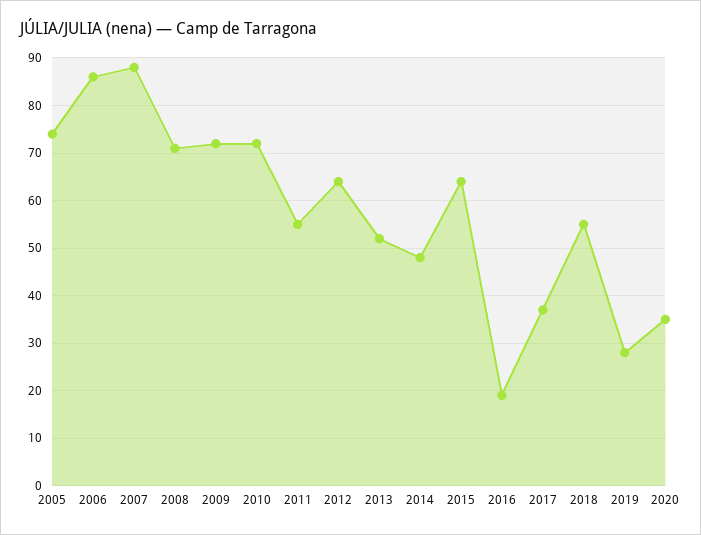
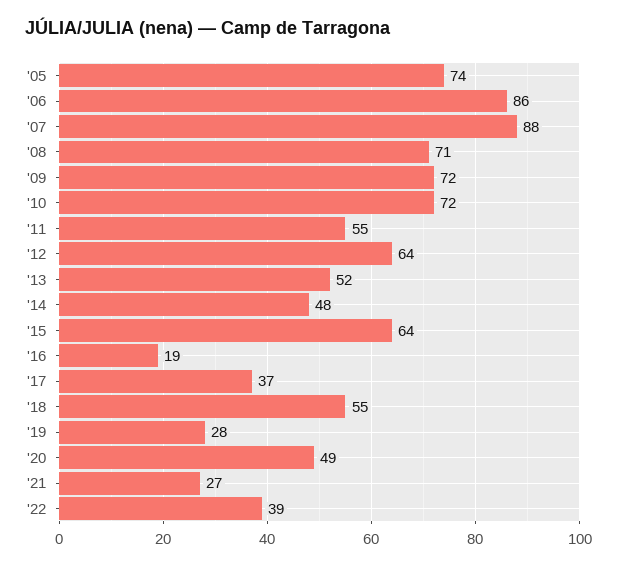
2020: 35 -> 49
'21: none -> 27
'22: none -> 39

